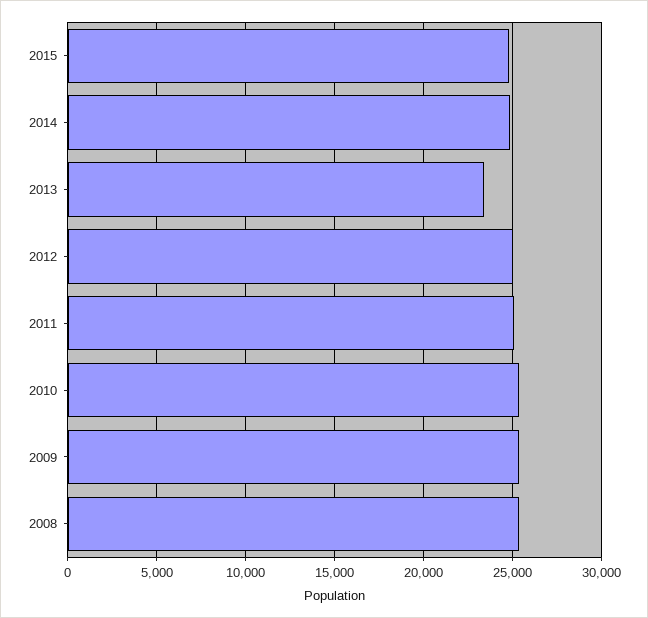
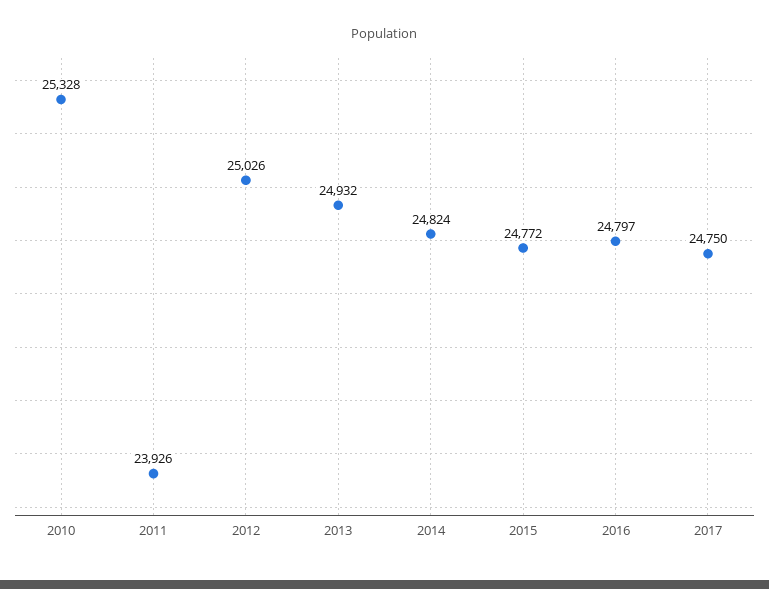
2013: 23500 -> 24932
2011: 25000 -> 23926
2009: 25500 -> none
2008: 25500 -> none
2016: none -> 24797
2017: none -> 24750

